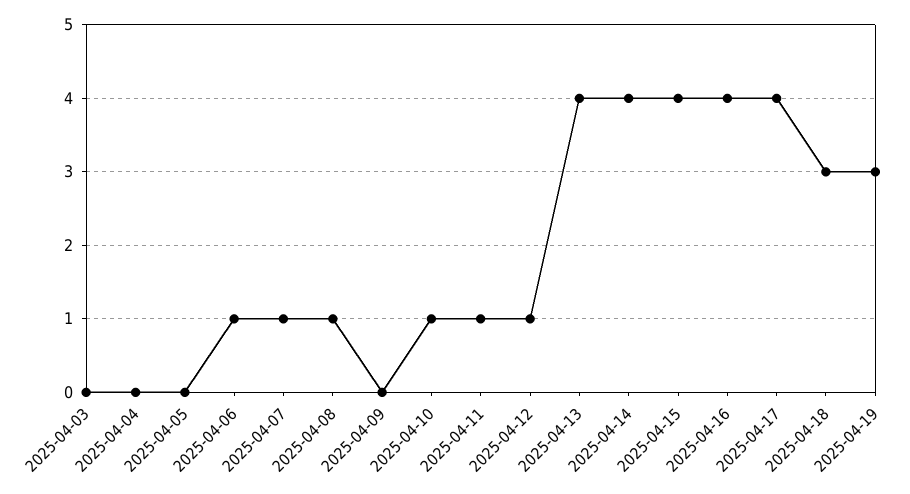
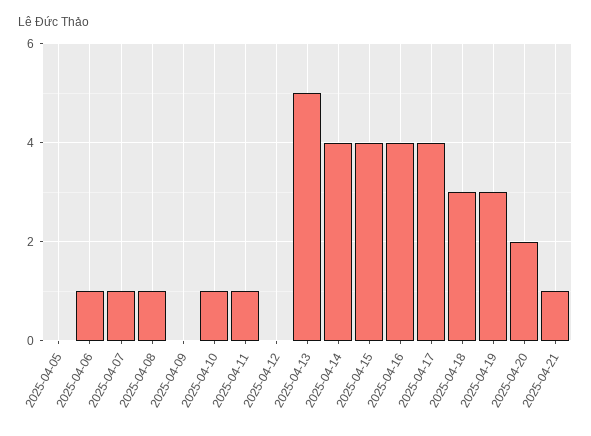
2025-04-03: 0 -> none
2025-04-04: 0 -> none
2025-04-12: 1 -> 0
2025-04-13: 4 -> 5
2025-04-20: none -> 2
2025-04-21: none -> 1

